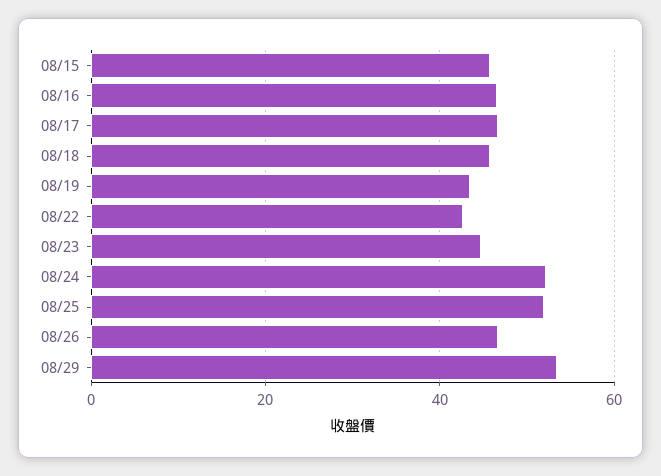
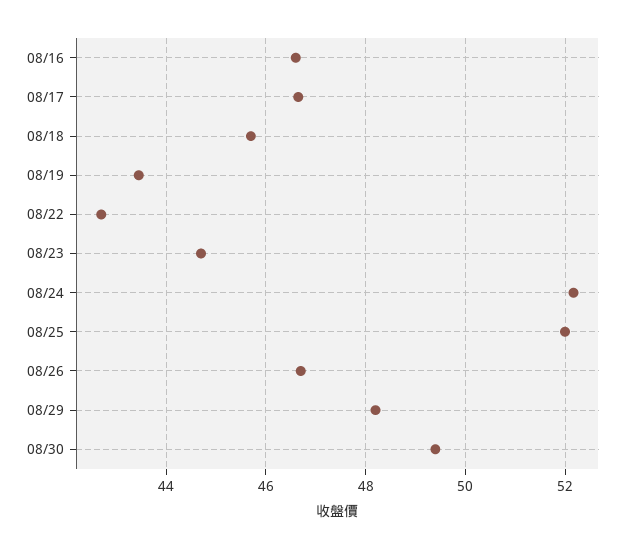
08/15: 46 -> none
08/29: 54 -> 48.2
08/30: none -> 49.4

